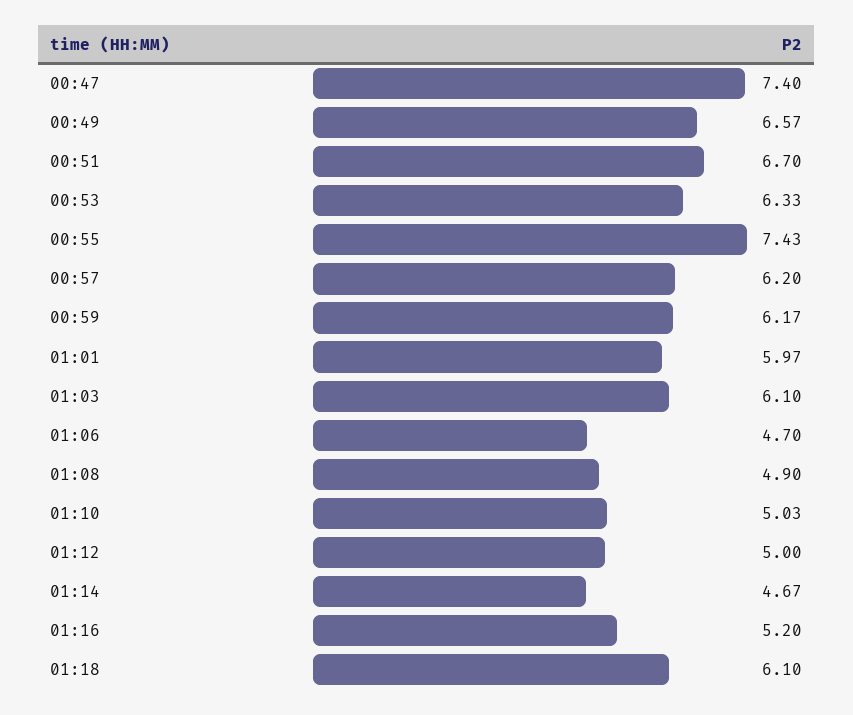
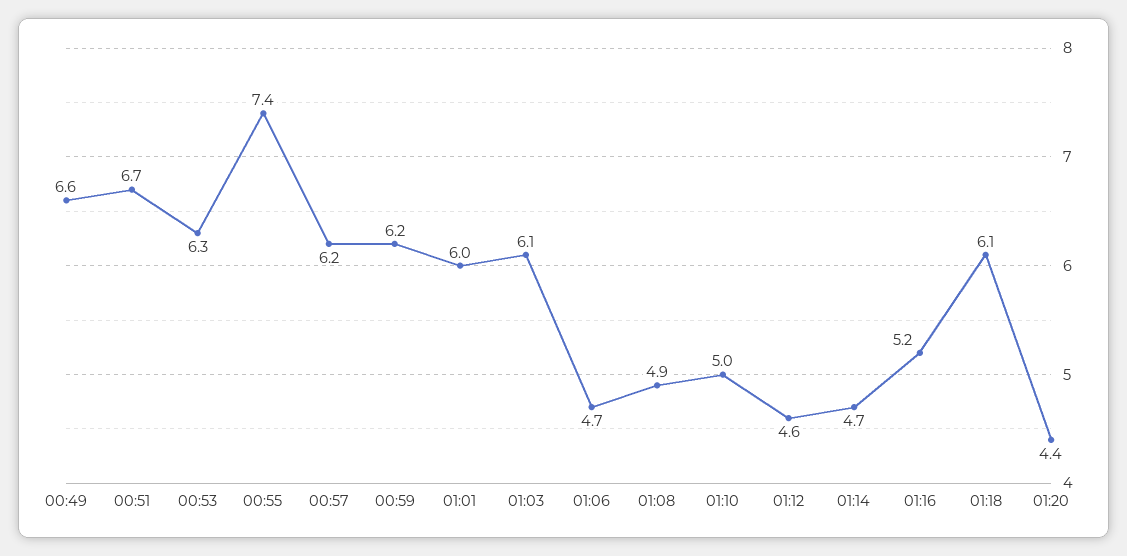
00:47: 7.4 -> none
01:12: 5 -> 4.6
01:20: none -> 4.4

